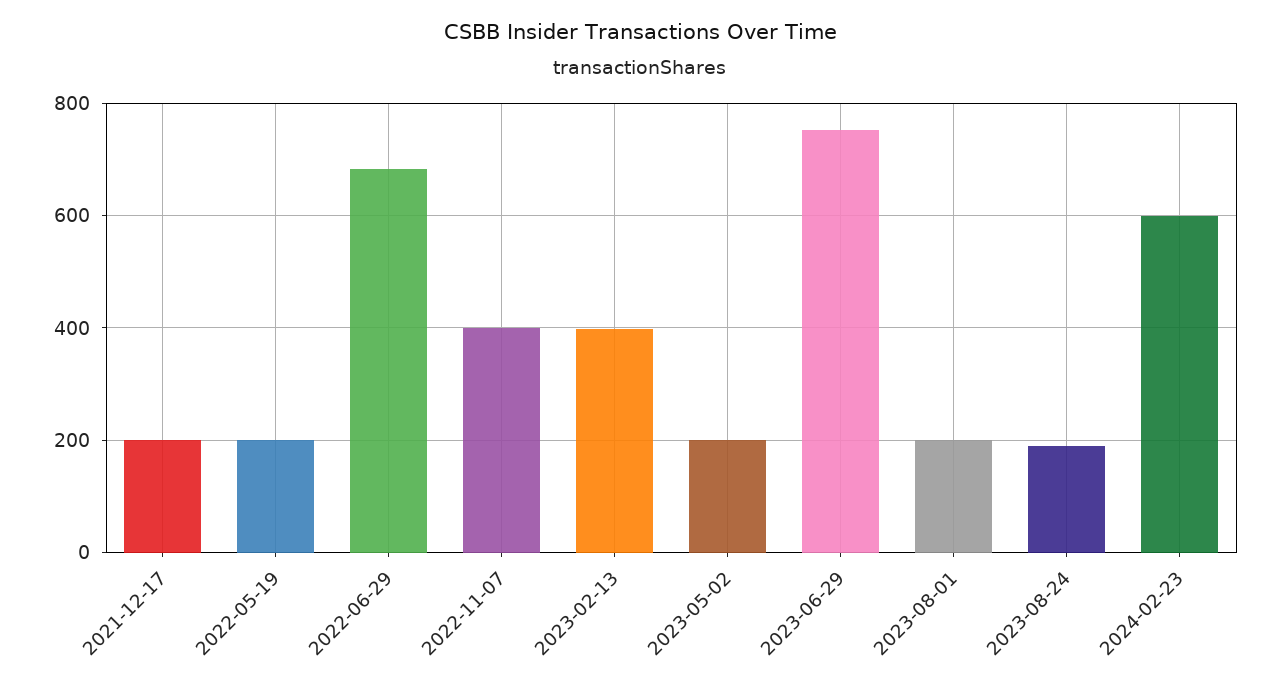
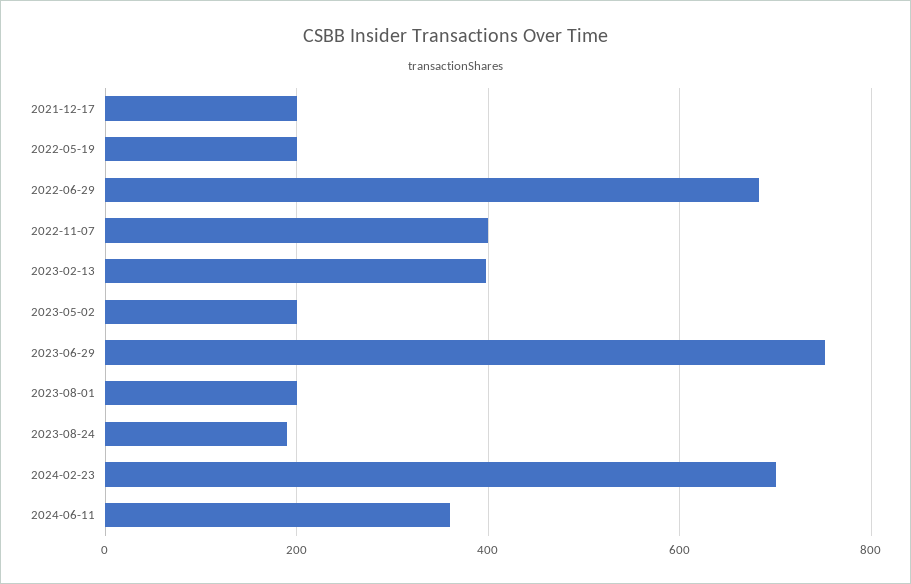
2024-02-23: 600 -> 700
2024-06-11: none -> 360

